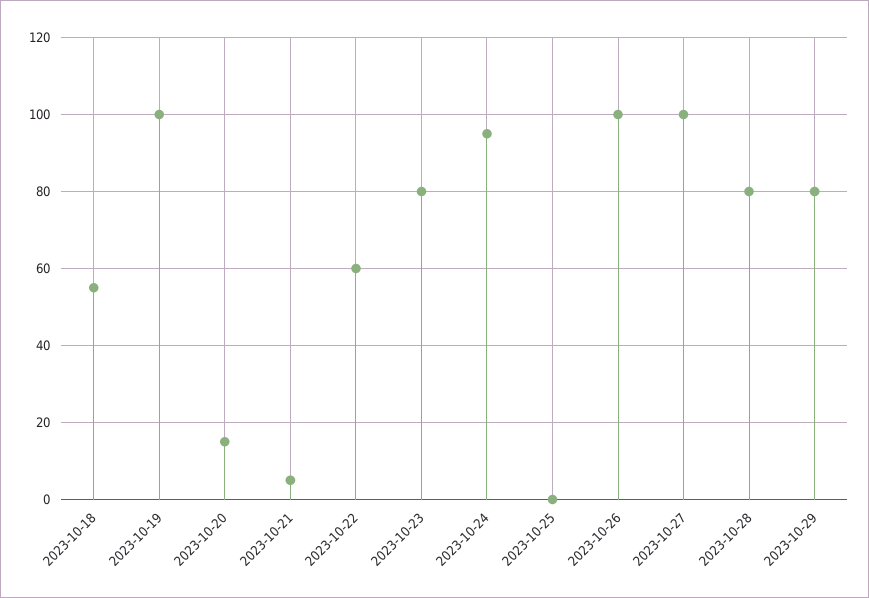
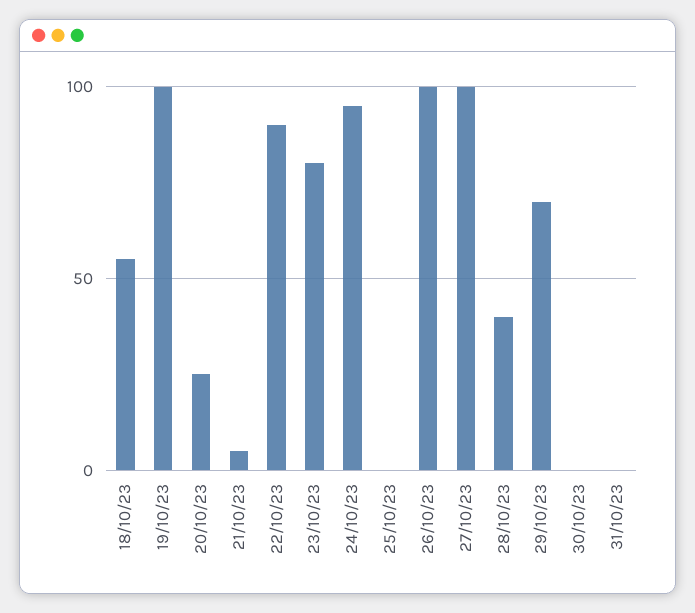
2023-10-20: 15 -> 25
2023-10-22: 60 -> 90
2023-10-28: 80 -> 40
2023-10-29: 80 -> 70
30/10/23: none -> 0
31/10/23: none -> 0

